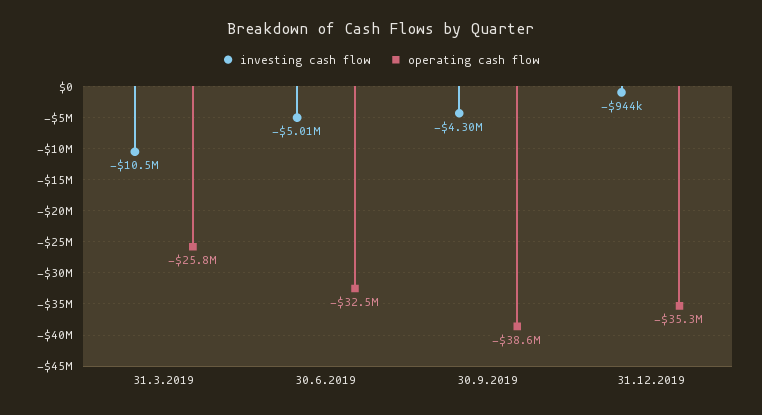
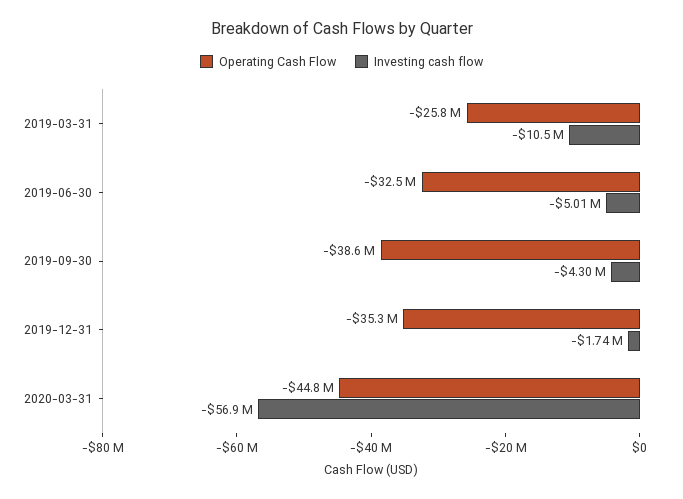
investing cash flow, 31.12.2019: -944000 -> -1740000
operating cash flow, 2020-03-31: none -> -44800000
investing cash flow, 2020-03-31: none -> -56900000

